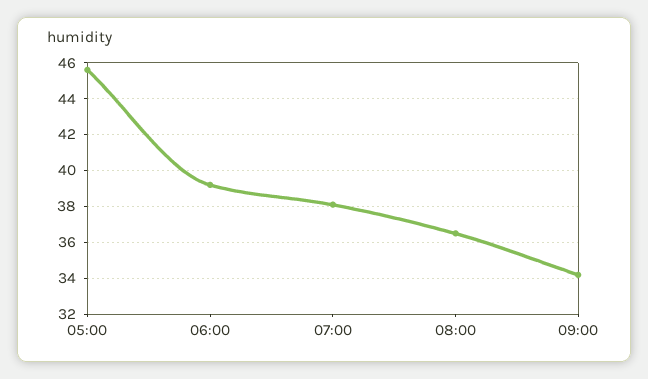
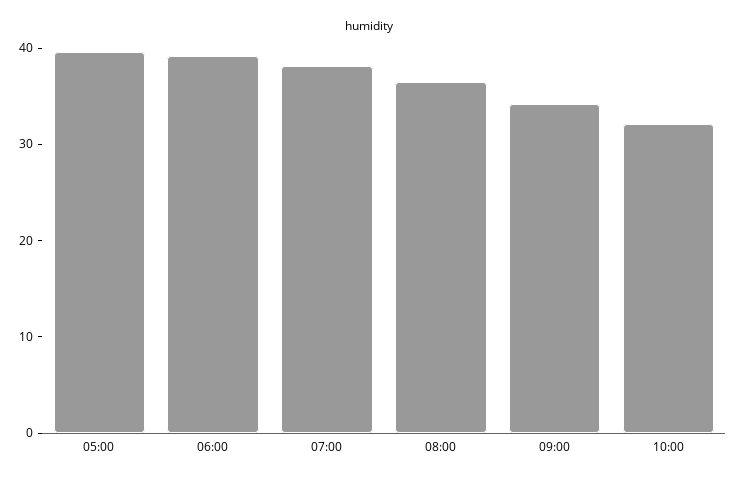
05:00: 45.5 -> 40
10:00: none -> 32

